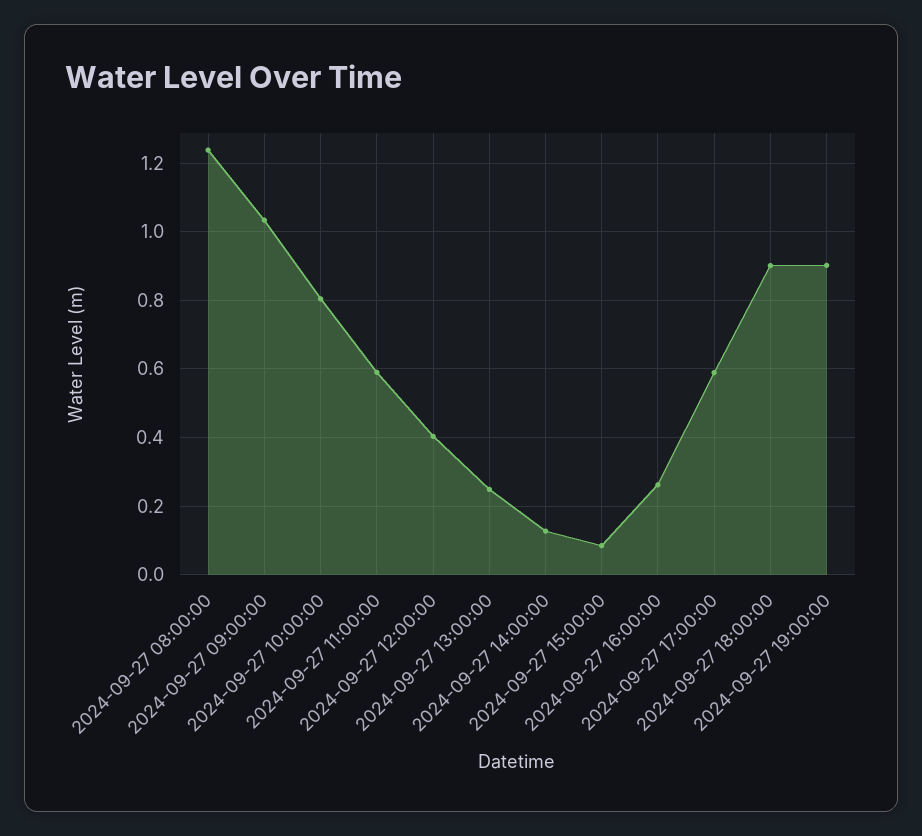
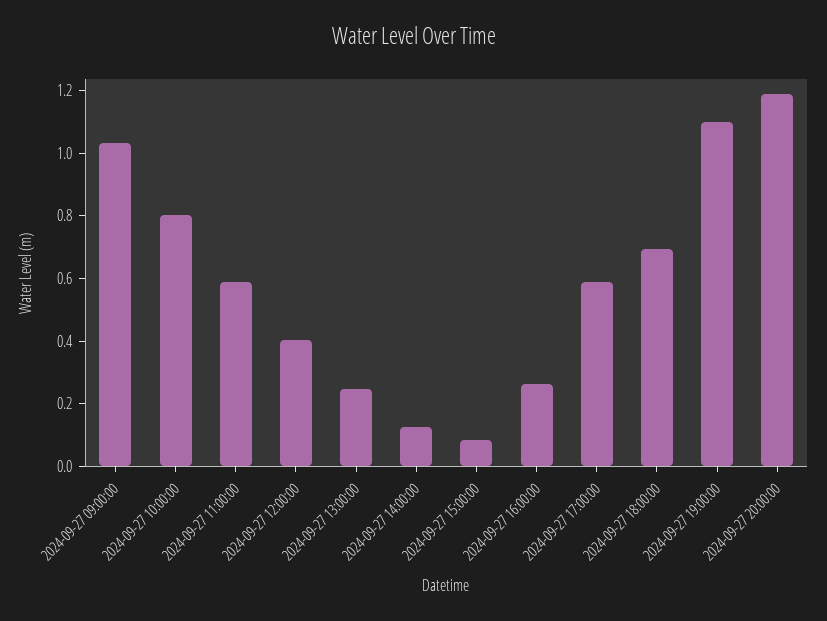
2024-09-27 08:00:00: 1.24 -> none
2024-09-27 18:00:00: 0.9 -> 0.7
2024-09-27 19:00:00: 0.9 -> 1.1
2024-09-27 20:00:00: none -> 1.2

